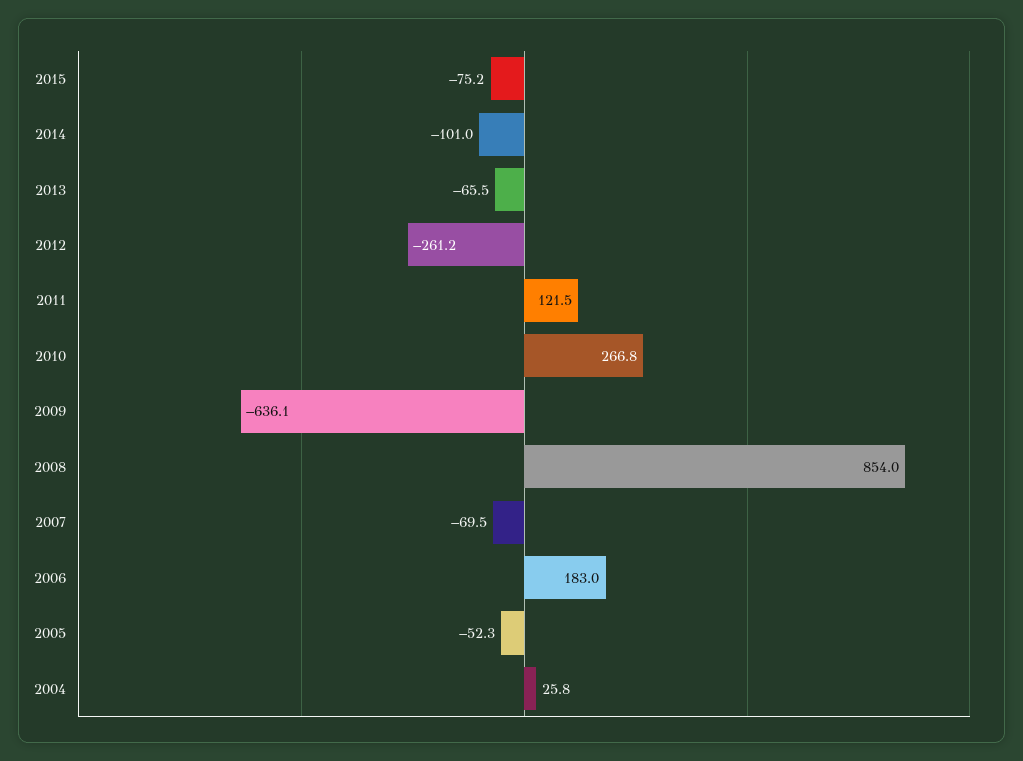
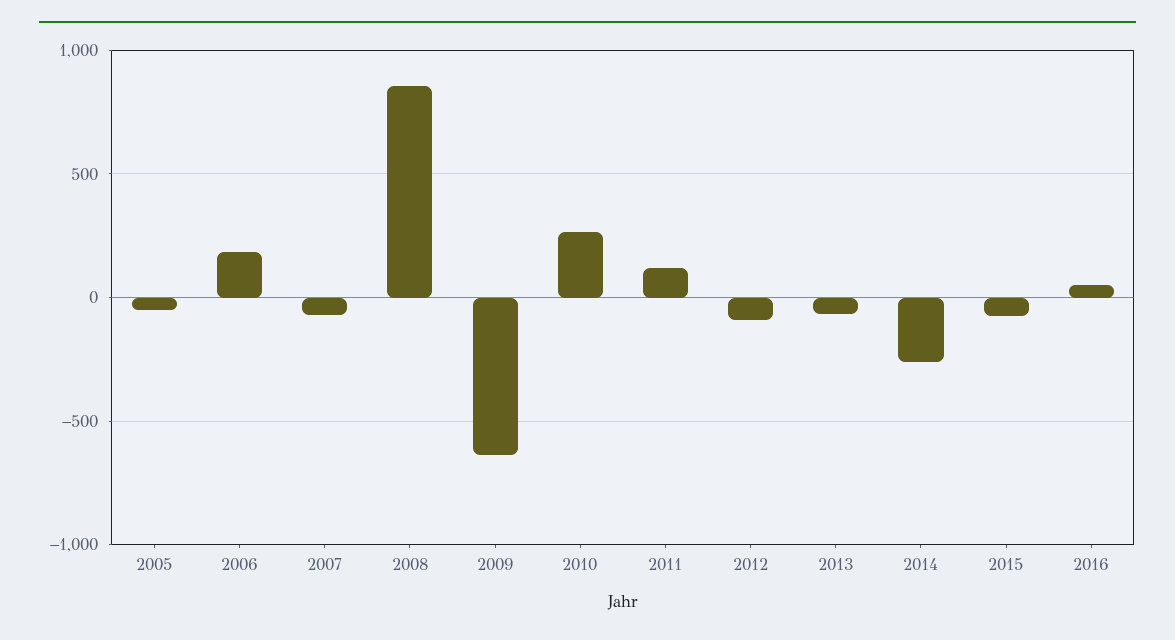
2014: -101 -> -250
2012: -261.2 -> -100
2004: 25.8 -> none
2016: none -> 50

